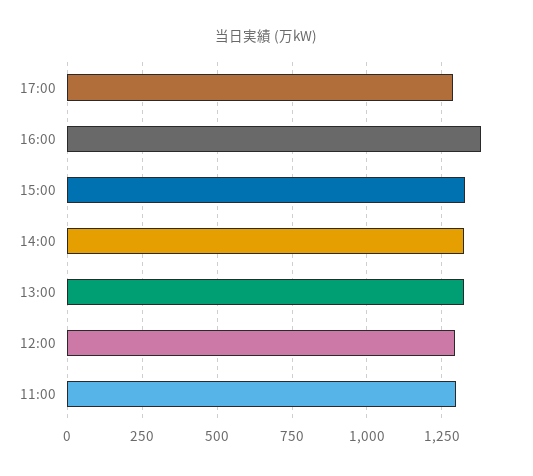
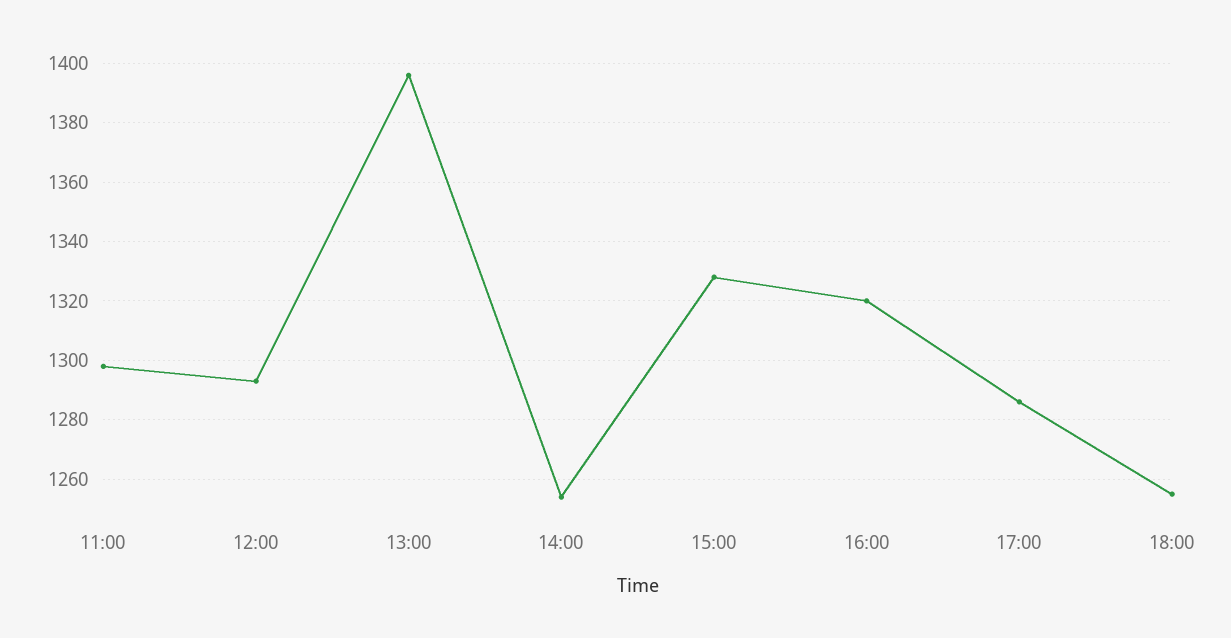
16:00: 1375 -> 1320
14:00: 1325 -> 1255
13:00: 1325 -> 1395
18:00: none -> 1255

